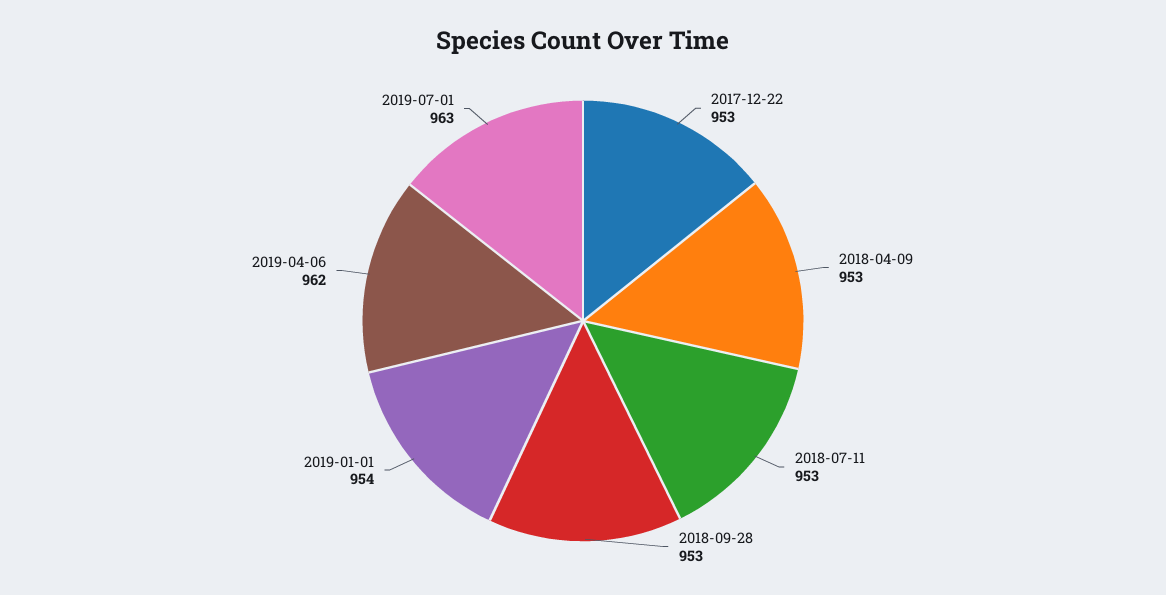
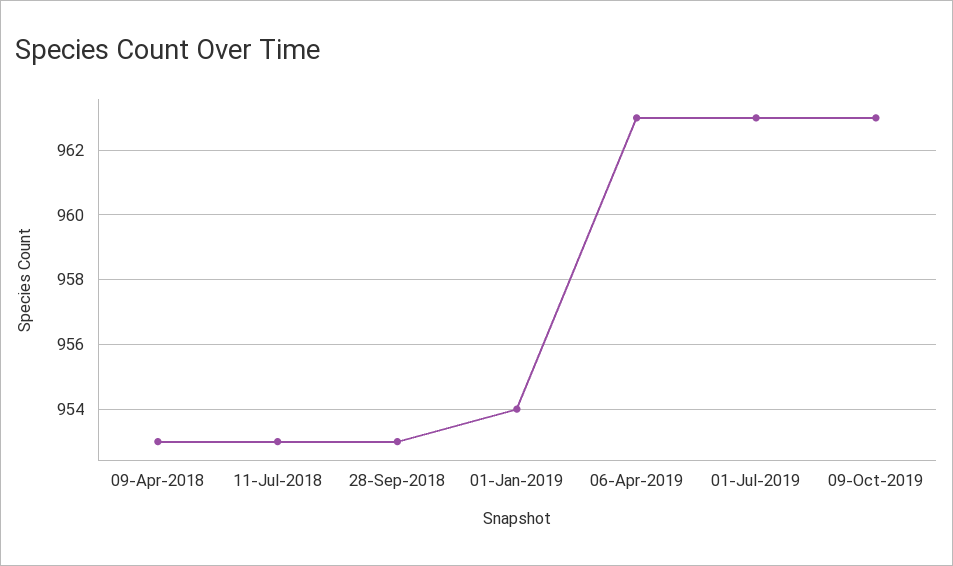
2017-12-22: 953 -> none
2019-04-06: 962 -> 963
09-Oct-2019: none -> 963

